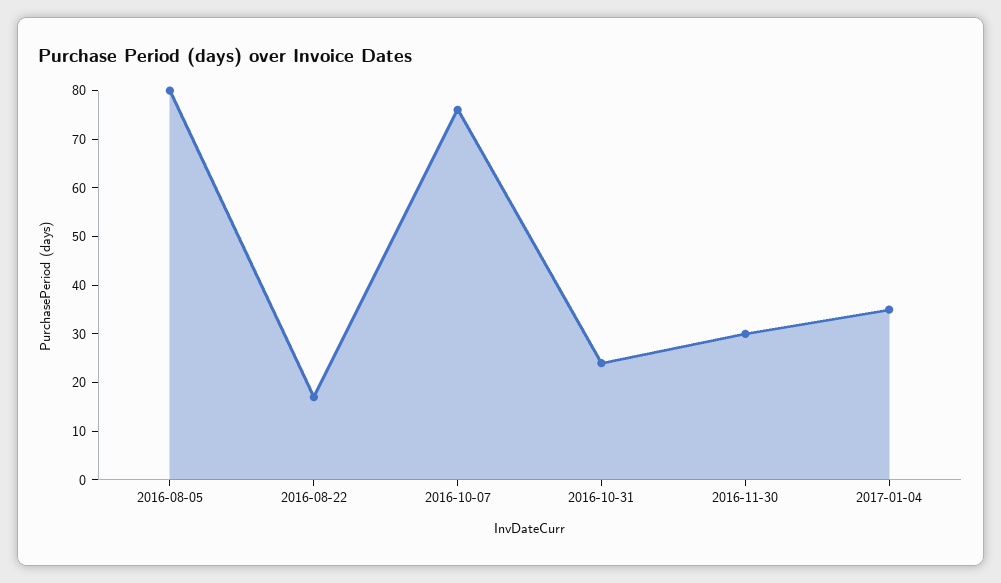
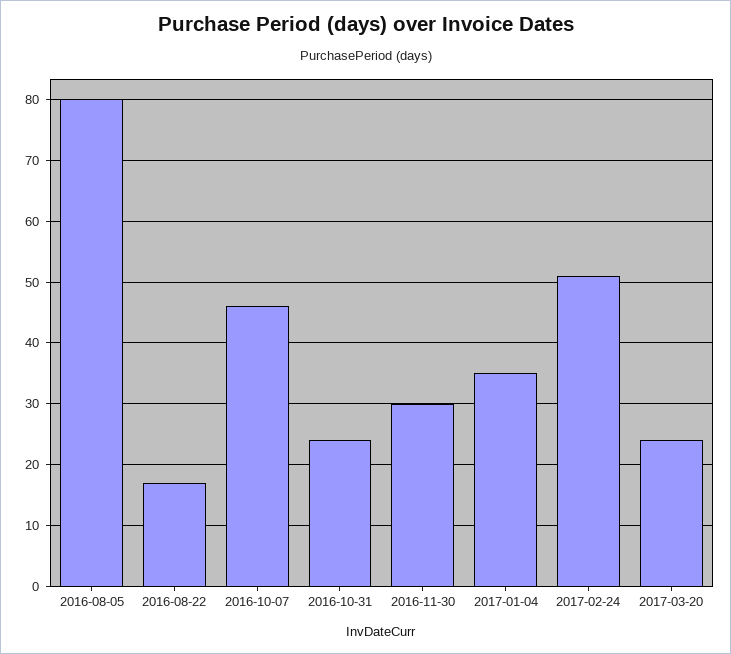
2016-10-07: 75 -> 46
2017-02-24: none -> 51
2017-03-20: none -> 24

